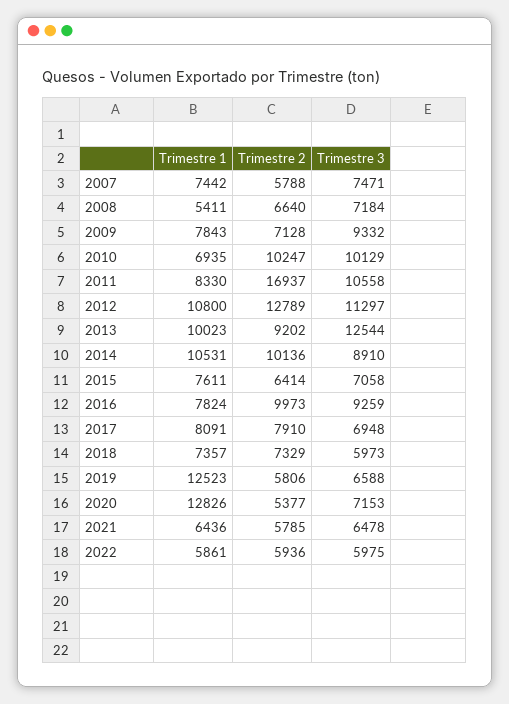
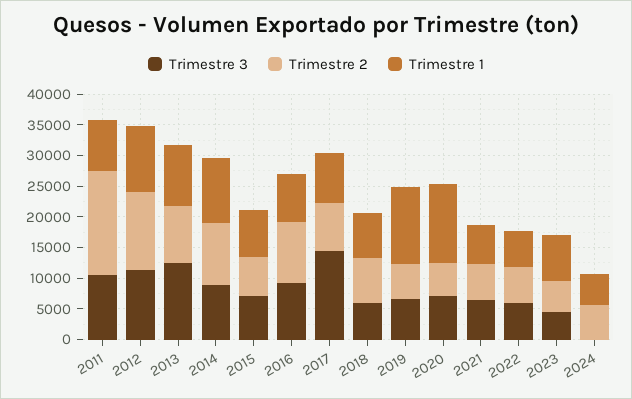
Trimestre 1, 2007: 7442 -> none
Trimestre 2, 2007: 5788 -> none
Trimestre 3, 2007: 7471 -> none
Trimestre 1, 2008: 5411 -> none
Trimestre 2, 2008: 6640 -> none
Trimestre 3, 2008: 7184 -> none
Trimestre 1, 2009: 7843 -> none
Trimestre 2, 2009: 7128 -> none
Trimestre 3, 2009: 9332 -> none
Trimestre 1, 2010: 6935 -> none
Trimestre 2, 2010: 10247 -> none
Trimestre 3, 2010: 10129 -> none
Trimestre 3, 2017: 6948 -> 15000
Trimestre 3, 2023: none -> 5000
Trimestre 2, 2023: none -> 5000
Trimestre 1, 2023: none -> 7500
Trimestre 3, 2024: none -> 0
Trimestre 2, 2024: none -> 5000
Trimestre 1, 2024: none -> 5000

